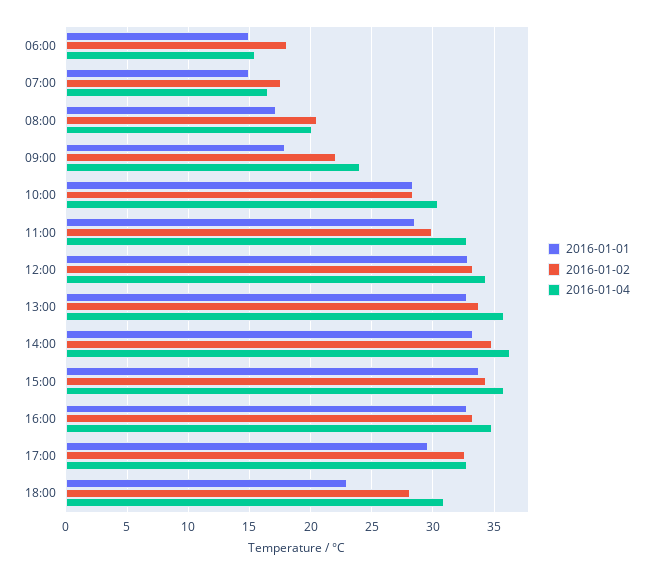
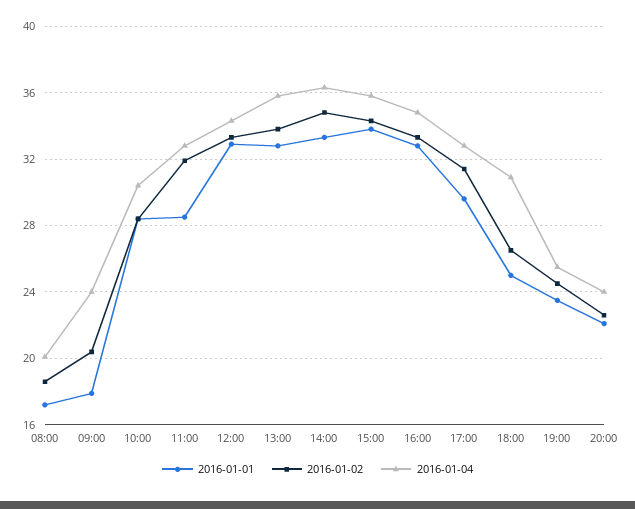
2016-01-01, 06:00: 15 -> none
2016-01-02, 06:00: 18 -> none
2016-01-04, 06:00: 15.5 -> none
2016-01-01, 07:00: 15 -> none
2016-01-02, 07:00: 17.5 -> none
2016-01-04, 07:00: 16.5 -> none
2016-01-02, 08:00: 20.5 -> 18.5
2016-01-02, 09:00: 22 -> 20.5
2016-01-02, 11:00: 30 -> 32
2016-01-02, 17:00: 32.5 -> 31.5
2016-01-01, 18:00: 23 -> 25
2016-01-02, 18:00: 28 -> 26.5
2016-01-01, 19:00: none -> 23.5
2016-01-02, 19:00: none -> 24.5
2016-01-04, 19:00: none -> 25.5
2016-01-01, 20:00: none -> 22
2016-01-02, 20:00: none -> 22.5
2016-01-04, 20:00: none -> 24

